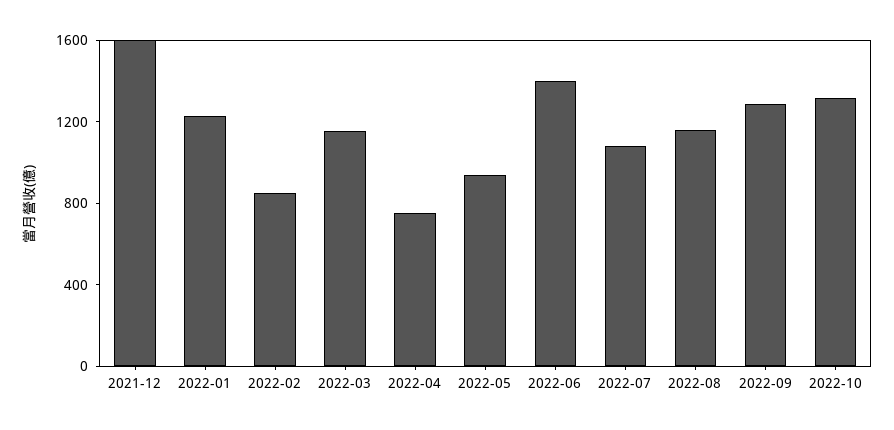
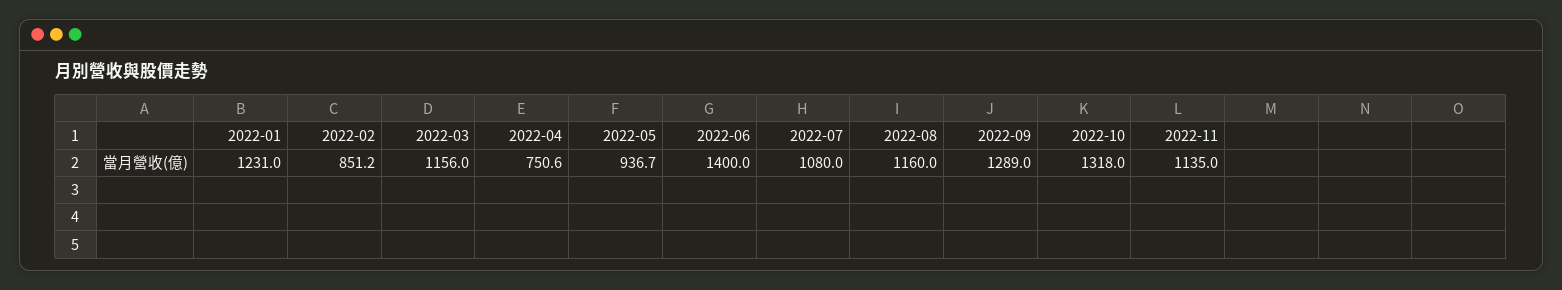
2021-12: 1600 -> none
2022-11: none -> 1135

